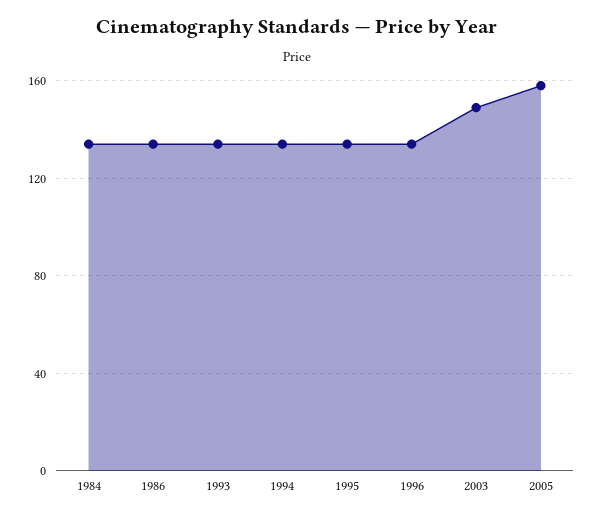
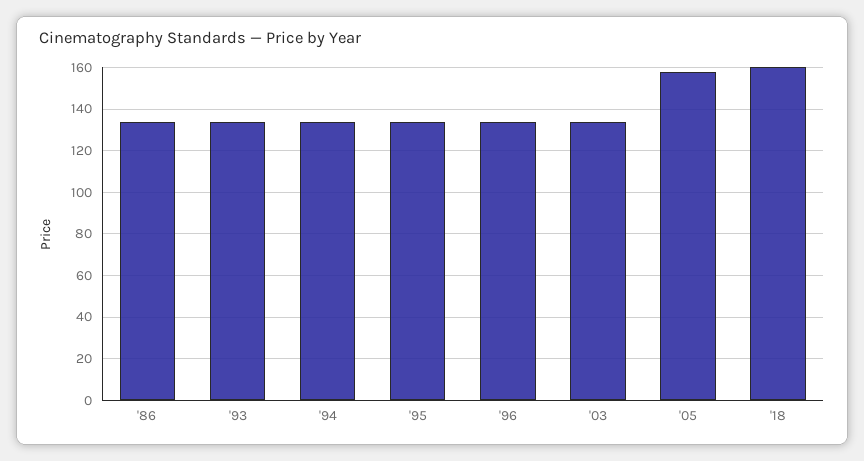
1984: 135 -> none
2003: 150 -> 135
'18: none -> 160

